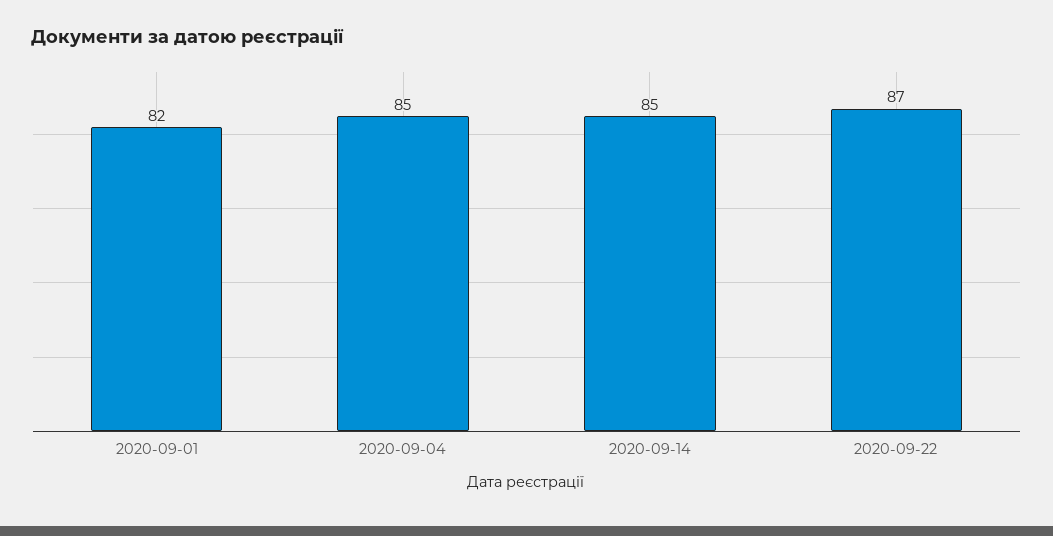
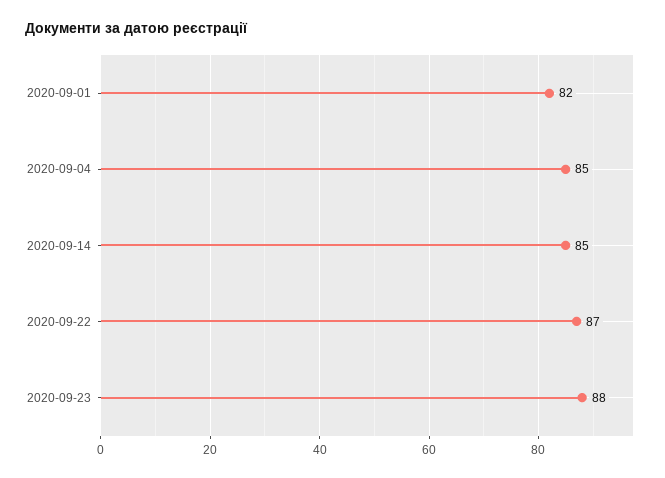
2020-09-23: none -> 88

